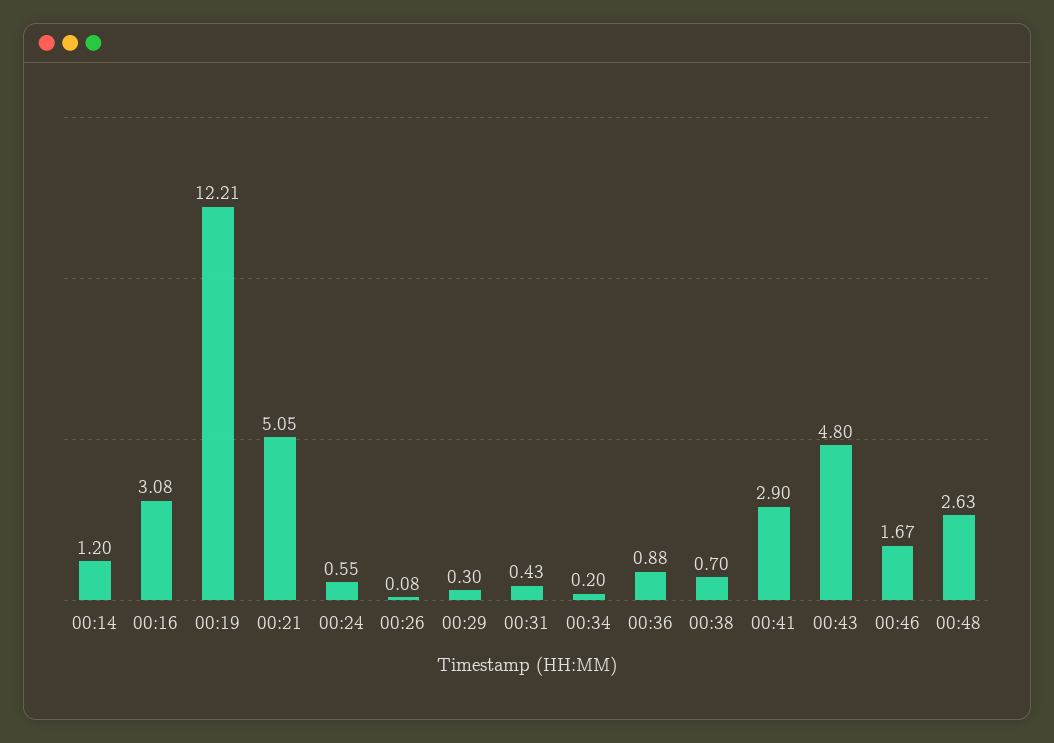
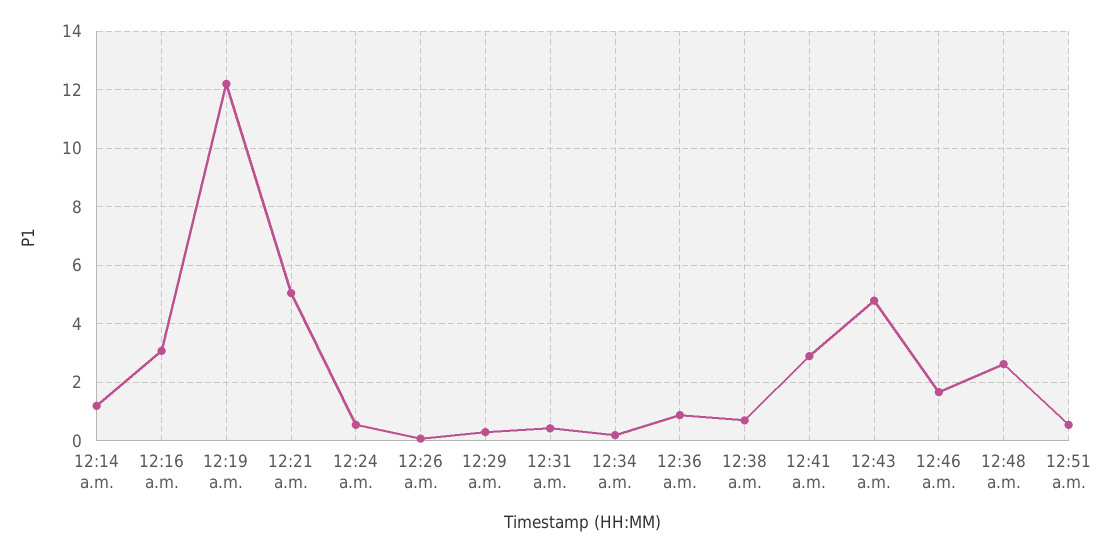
12:51 a.m.: none -> 0.5

